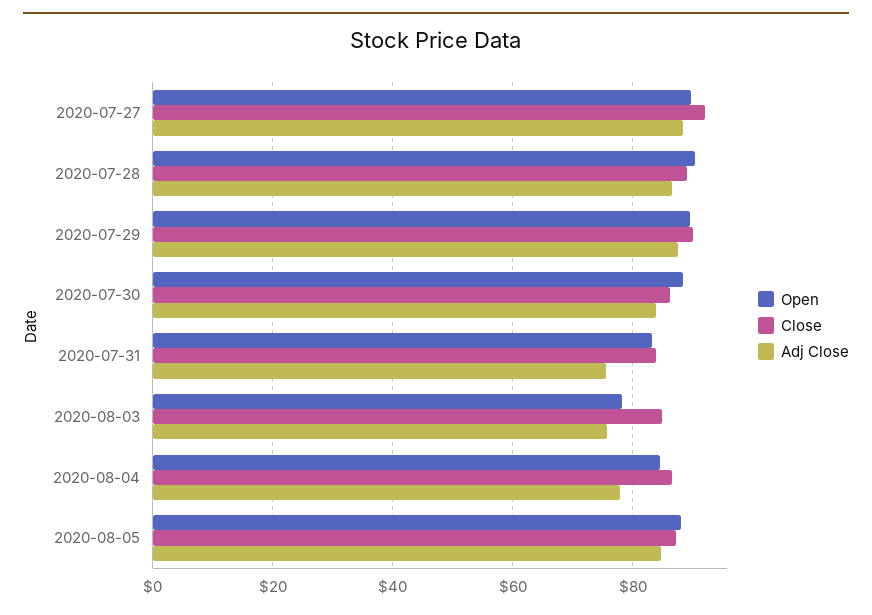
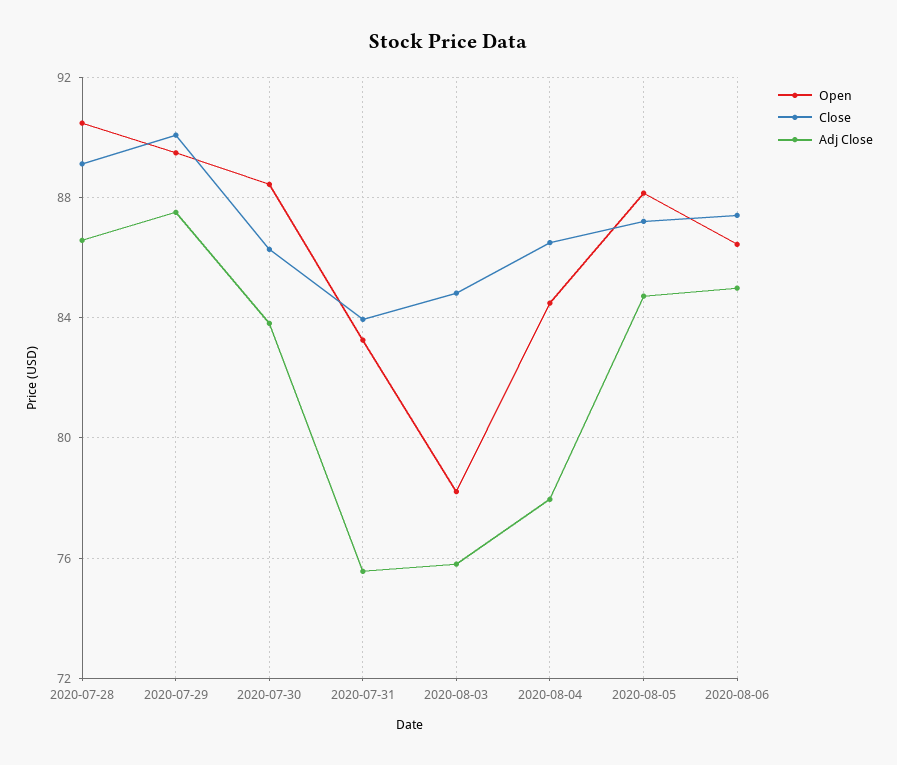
Open, 2020-07-27: 90 -> none
Close, 2020-07-27: 92 -> none
Adj Close, 2020-07-27: 88 -> none
Open, 2020-08-06: none -> 86.5
Close, 2020-08-06: none -> 87.5
Adj Close, 2020-08-06: none -> 85

